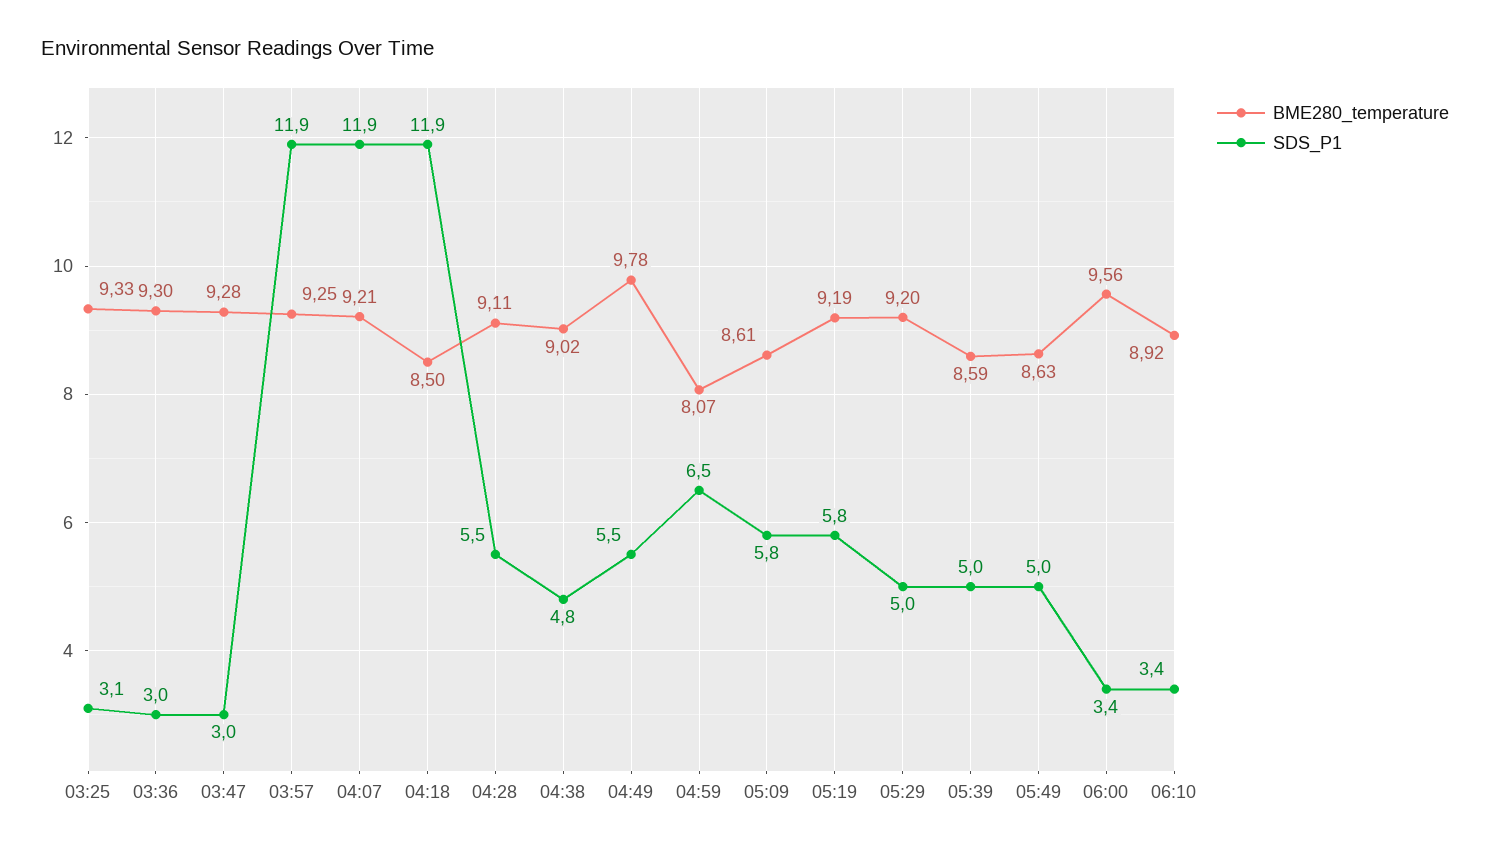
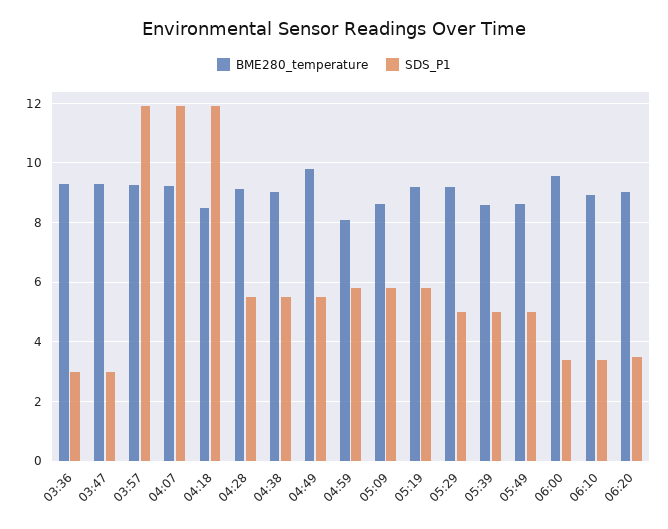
BME280_temperature, 03:25: 9.33 -> none
SDS_P1, 03:25: 3.1 -> none
SDS_P1, 04:38: 4.8 -> 5.5
SDS_P1, 04:59: 6.5 -> 5.75
BME280_temperature, 06:20: none -> 9
SDS_P1, 06:20: none -> 3.5

